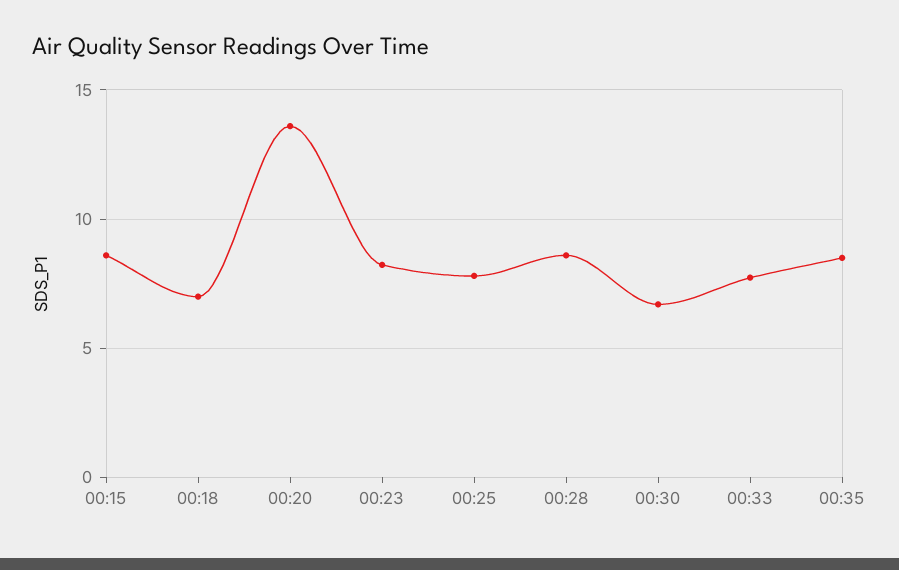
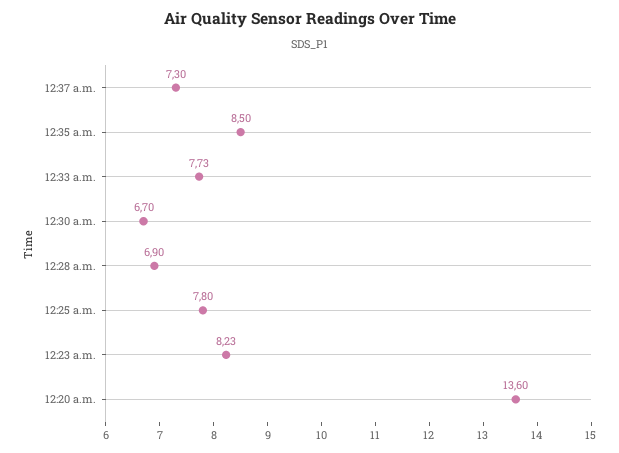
00:15: 8.5 -> none
00:18: 7 -> none
00:28: 8.5 -> 6.9
12:37 a.m.: none -> 7.3

